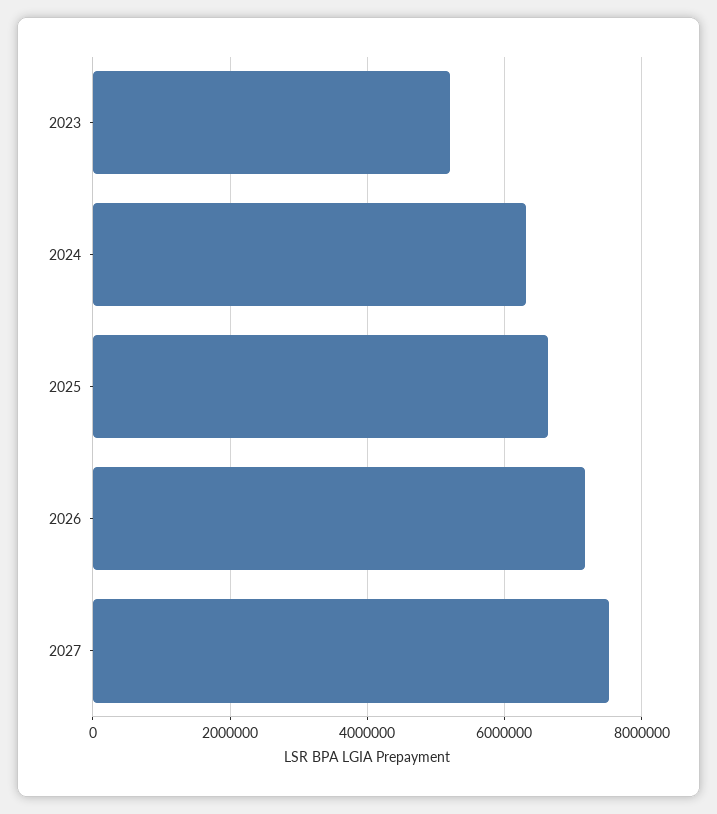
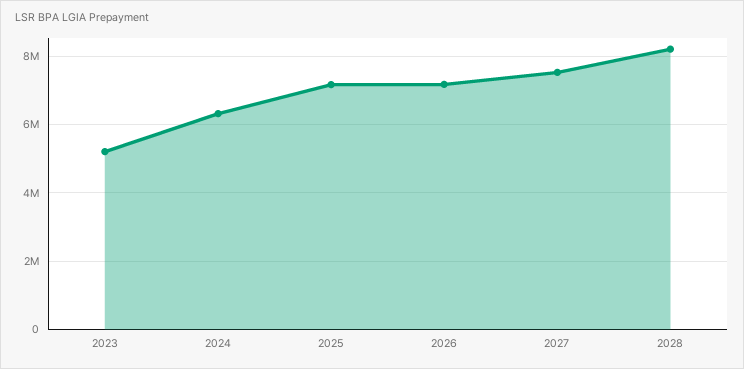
2025: 6600000 -> 7200000
2028: none -> 8200000

